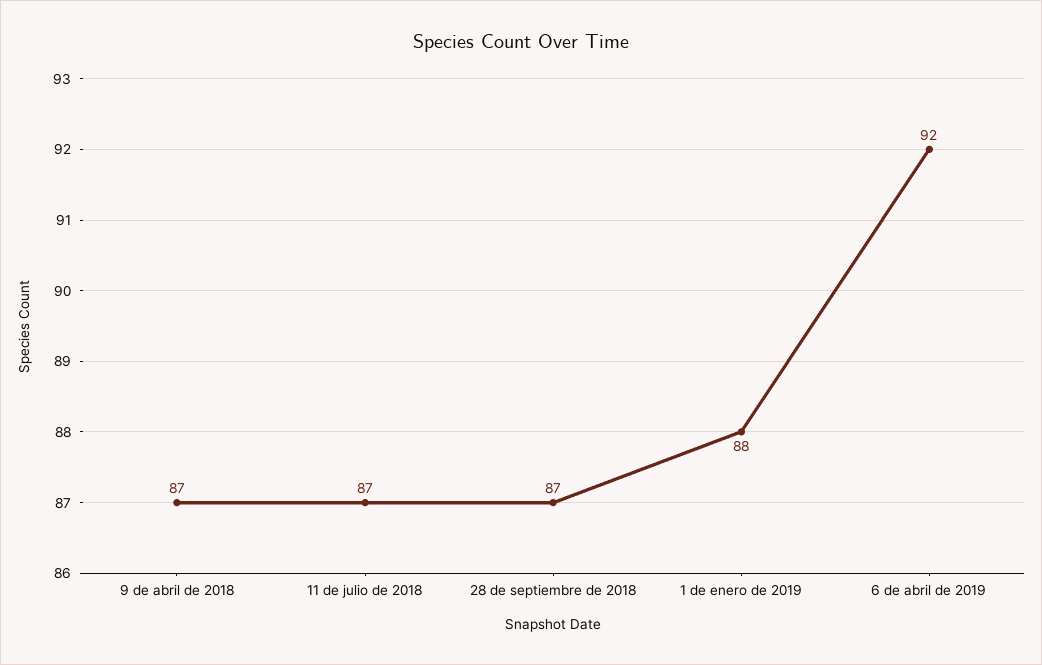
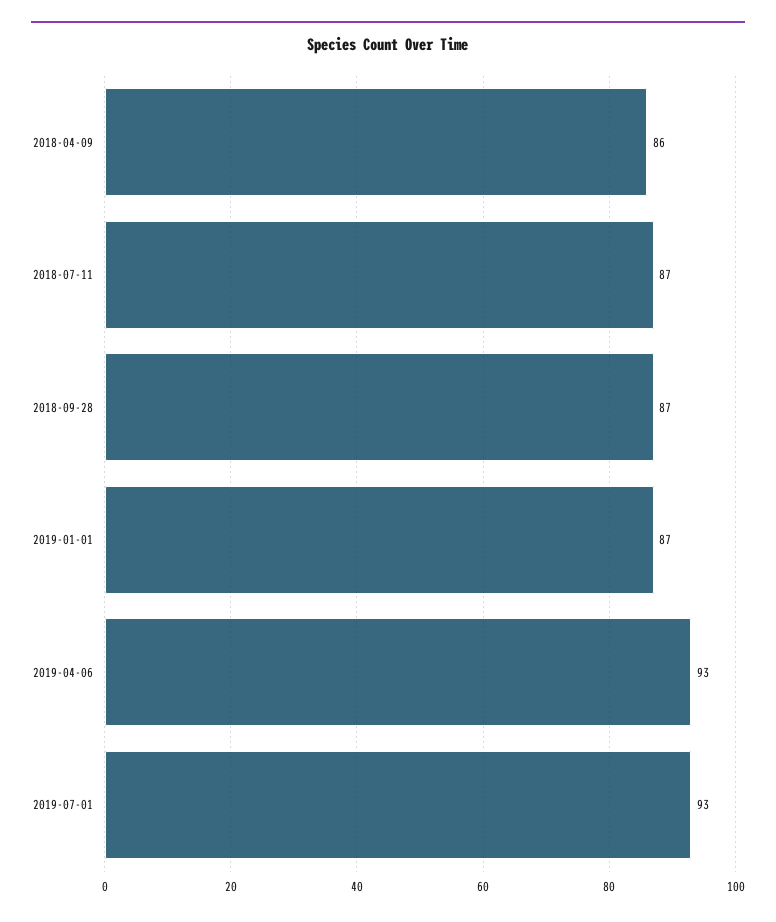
9 de abril de 2018: 87 -> 86
1 de enero de 2019: 88 -> 87
6 de abril de 2019: 92 -> 93
2019-07-01: none -> 93

